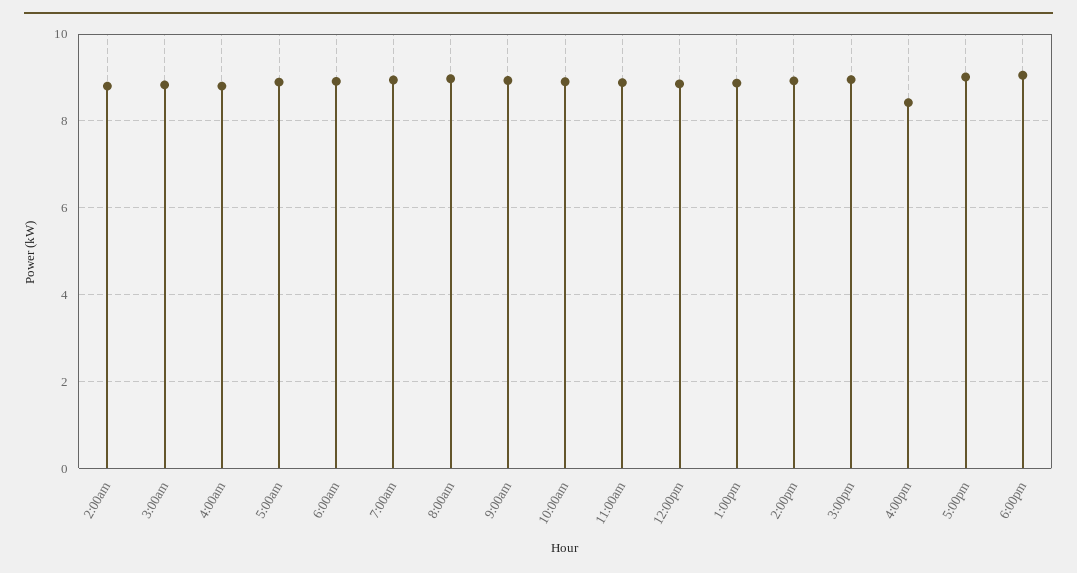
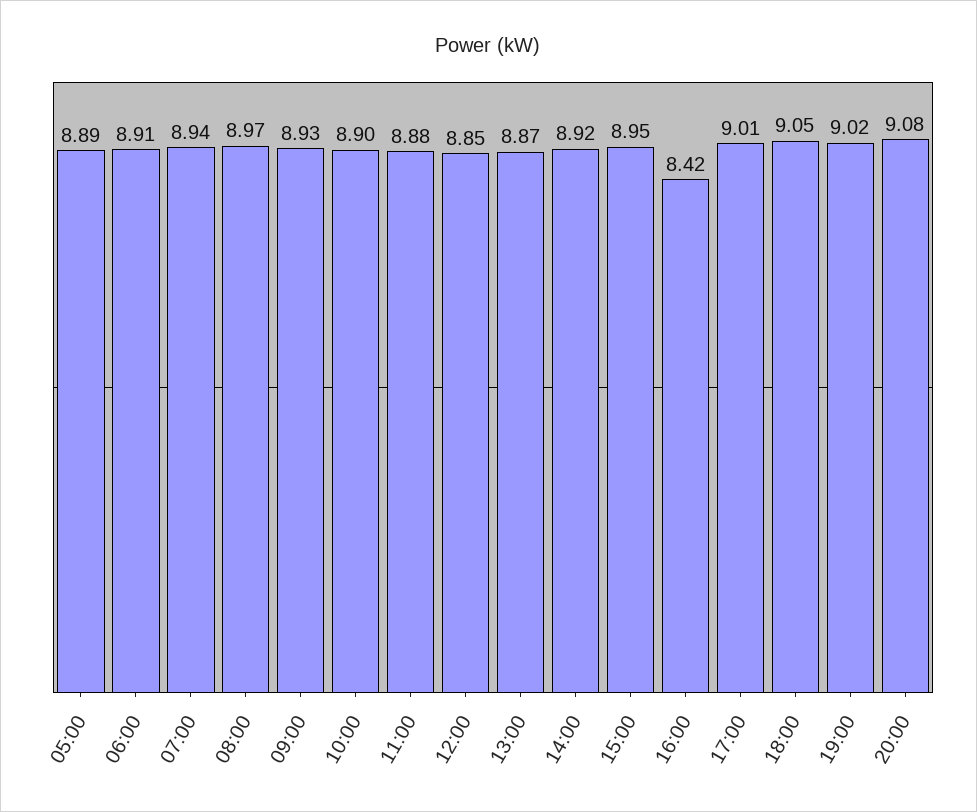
2:00am: 8.8 -> none
3:00am: 8.8 -> none
4:00am: 8.8 -> none
19:00: none -> 9.02
20:00: none -> 9.08

